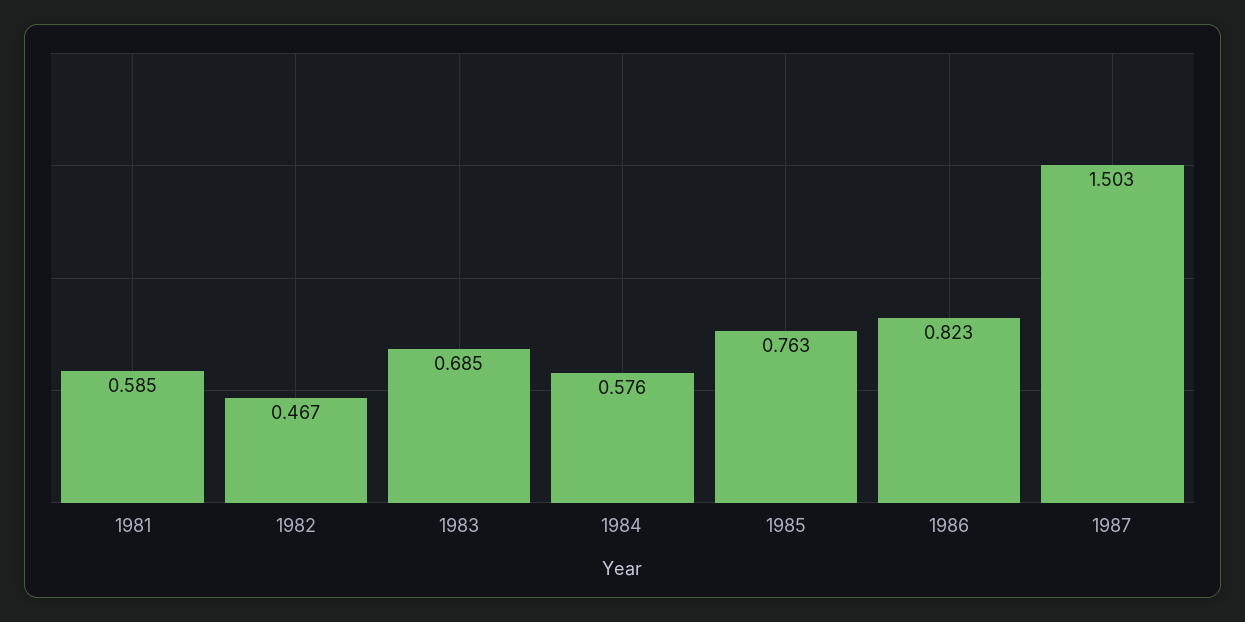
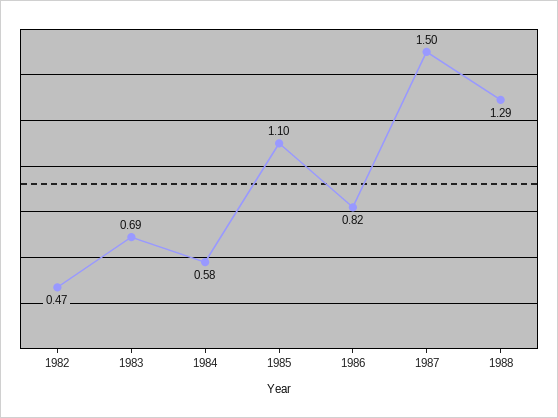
1981: 0.585 -> none
1985: 0.763 -> 1.1
1988: none -> 1.29

